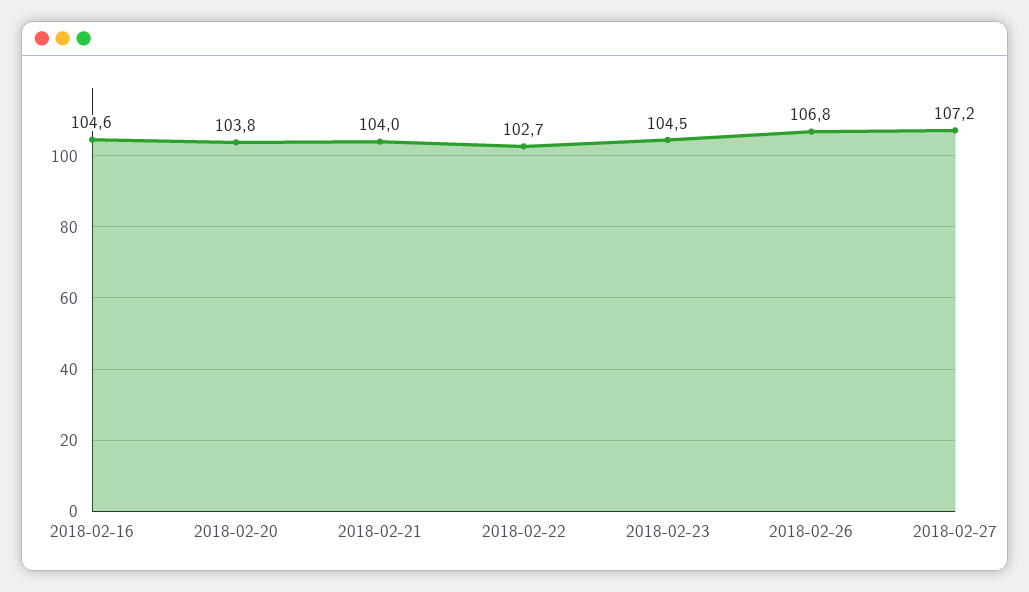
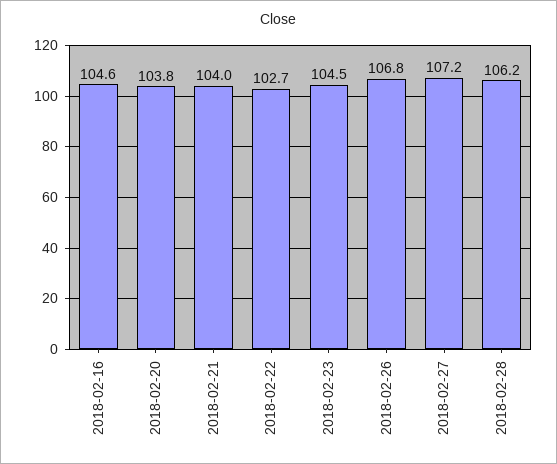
2018-02-28: none -> 106.2

